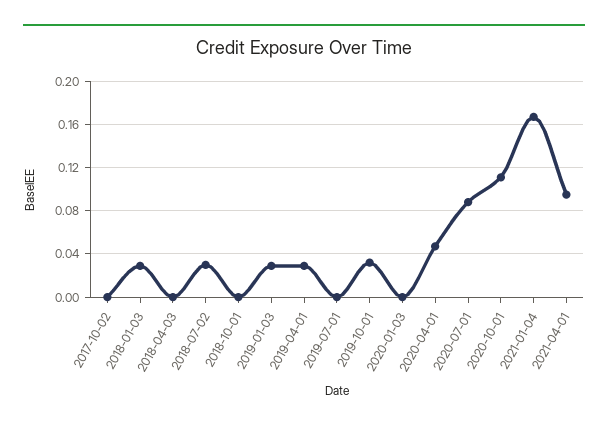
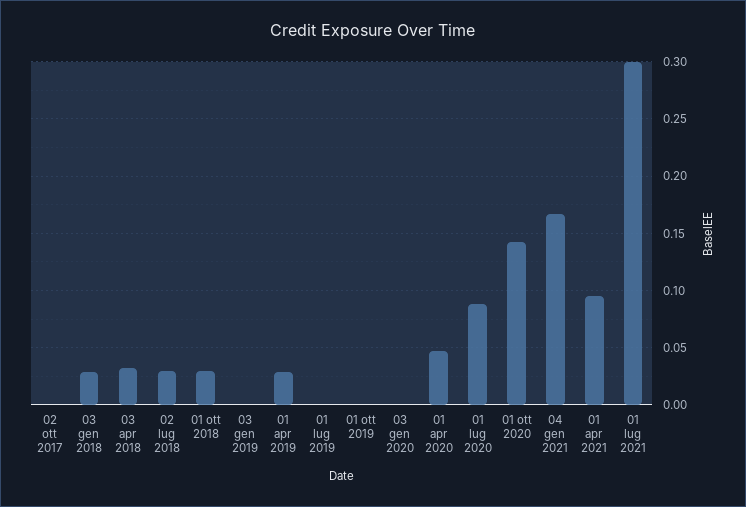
2018-04-03: 0 -> 0.03
2018-10-01: 0 -> 0.03
2019-01-03: 0.03 -> 0
2019-10-01: 0.03 -> 0
2020-10-01: 0.11 -> 0.14
01 lug 2021: none -> 0.3

